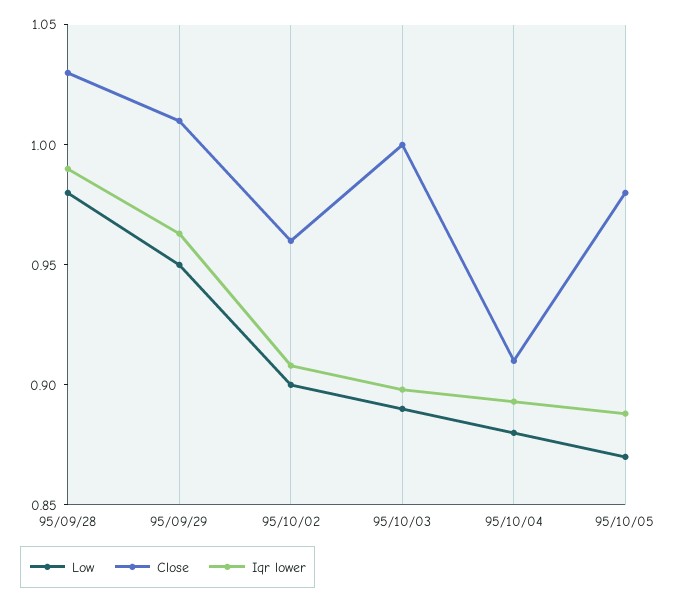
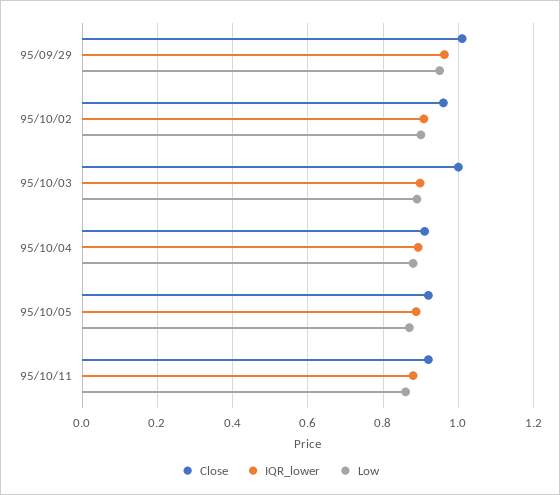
Low, 95/09/28: 0.98 -> none
Close, 95/09/28: 1.03 -> none
Iqr lower, 95/09/28: 0.99 -> none
Close, 95/10/05: 0.98 -> 0.92
Close, 95/10/11: none -> 0.92
Iqr lower, 95/10/11: none -> 0.88
Low, 95/10/11: none -> 0.86

